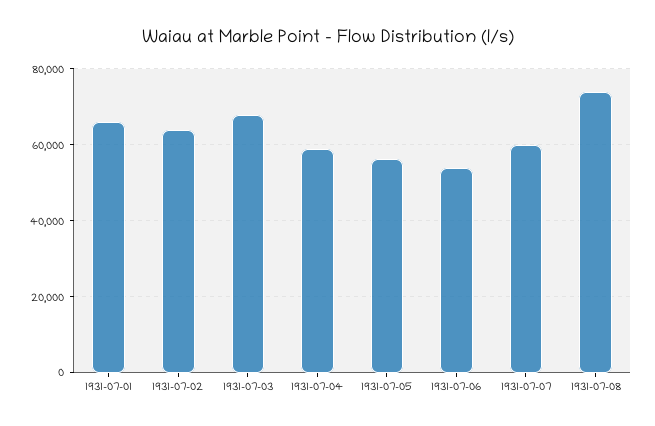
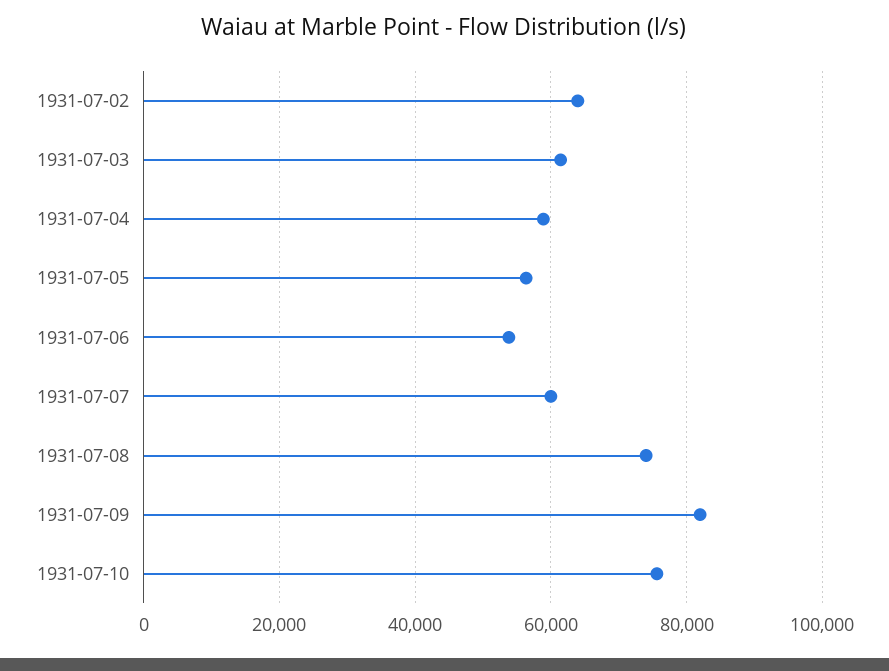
1931-07-01: 66000 -> none
1931-07-03: 68000 -> 62000
1931-07-09: none -> 82000
1931-07-10: none -> 76000

